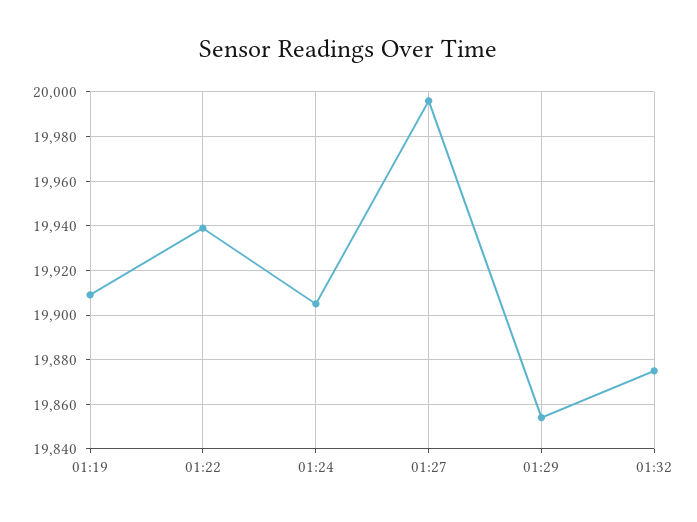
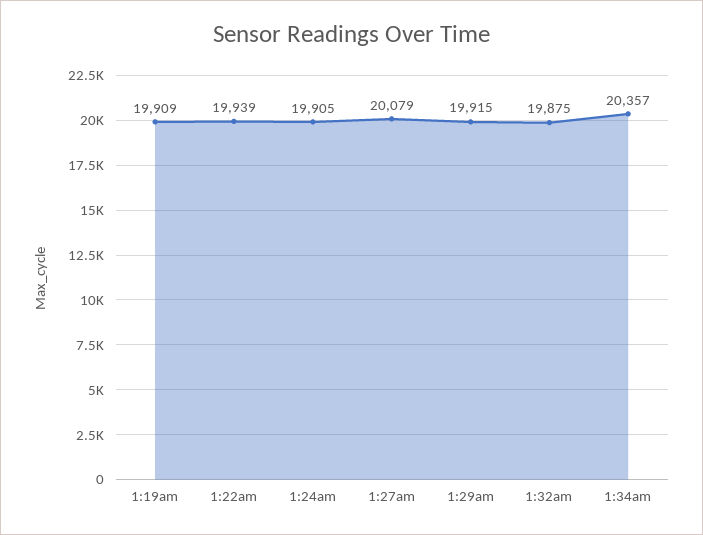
01:27: 19995 -> 20079
01:29: 19855 -> 19915
1:34am: none -> 20357

